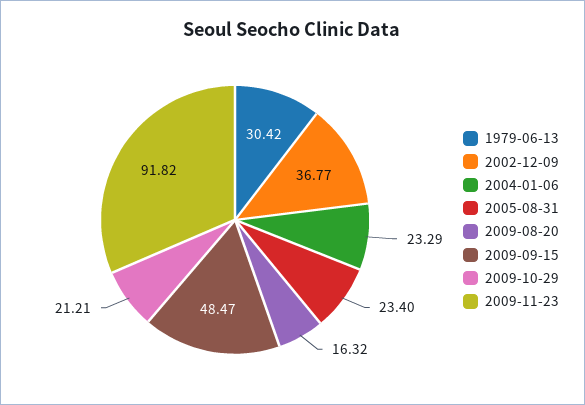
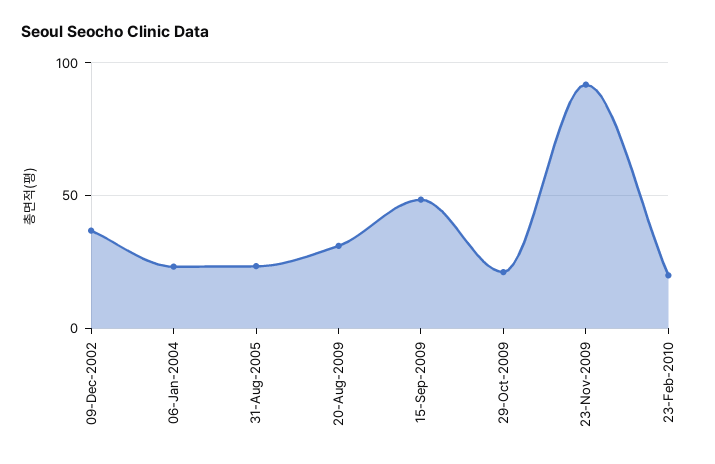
1979-06-13: 30.42 -> none
2009-08-20: 16.32 -> 30
23-Feb-2010: none -> 20

